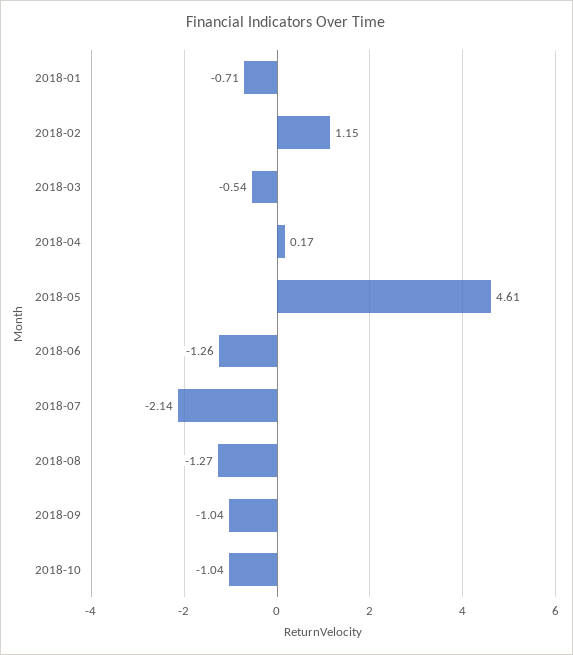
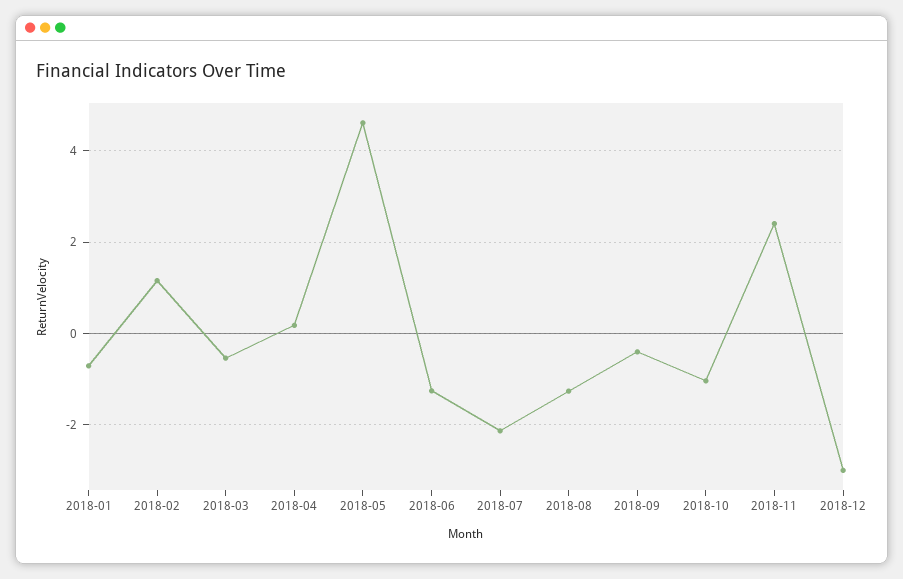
2018-09: -1.04 -> -0.4
2018-11: none -> 2.4
2018-12: none -> -3

